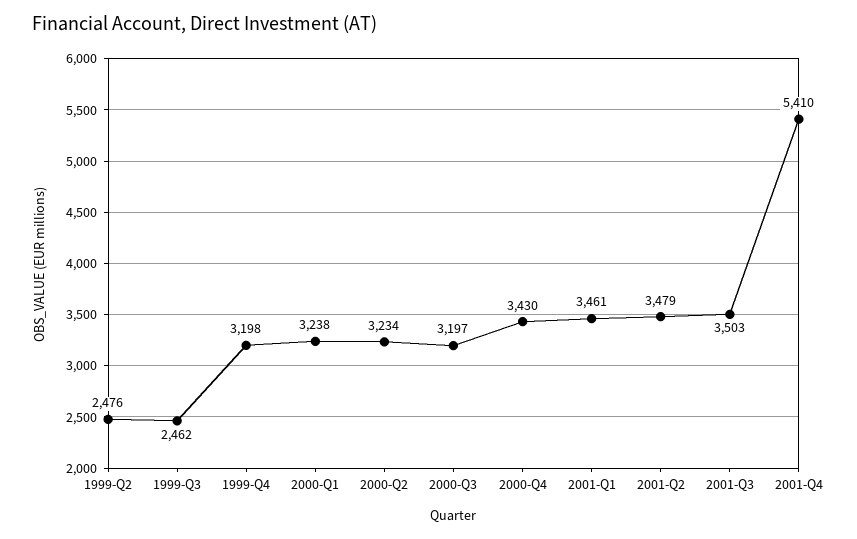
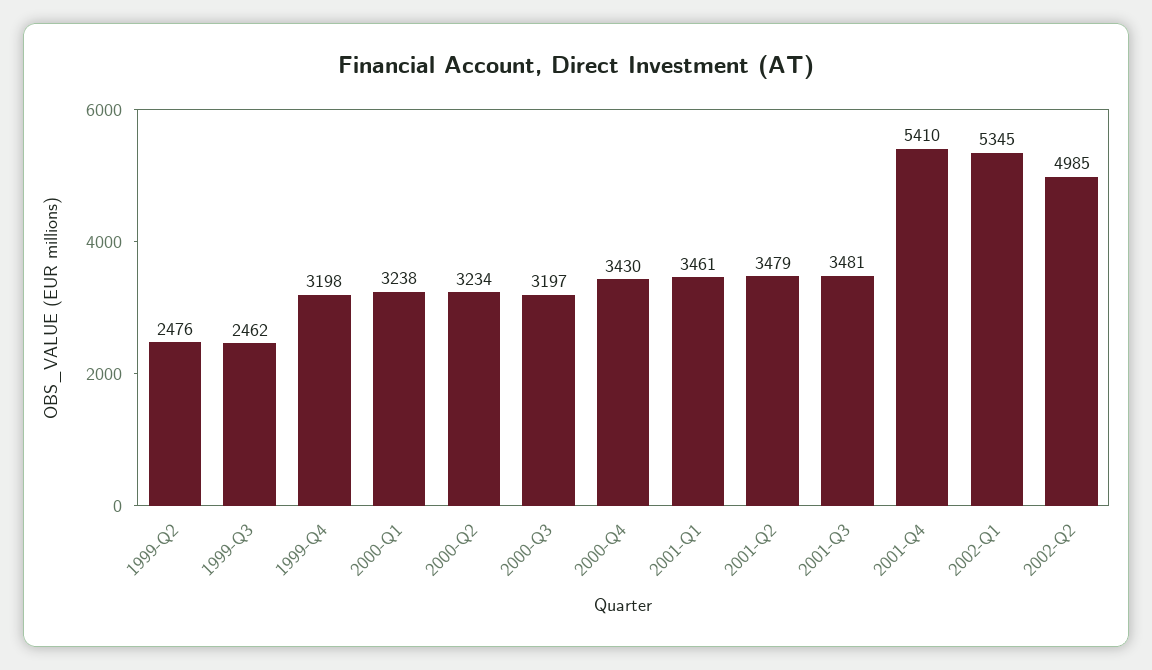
2001-Q3: 3503 -> 3481
2002-Q1: none -> 5345
2002-Q2: none -> 4985

